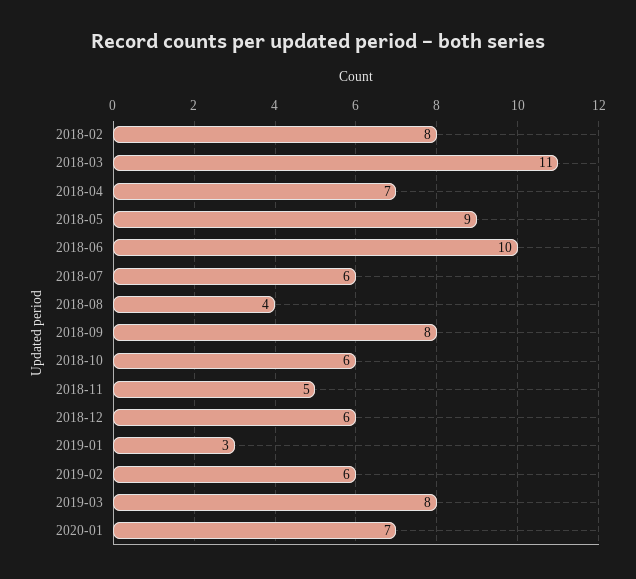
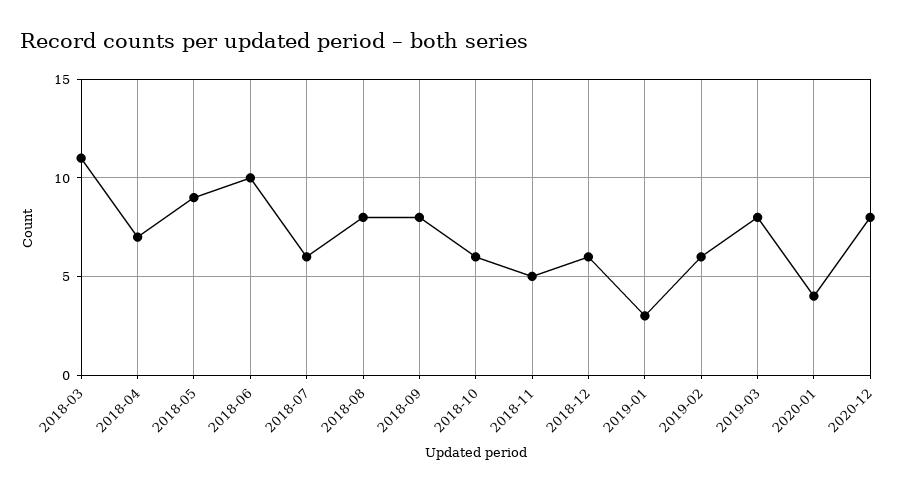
2018-02: 8 -> none
2018-08: 4 -> 8
2020-01: 7 -> 4
2020-12: none -> 8

